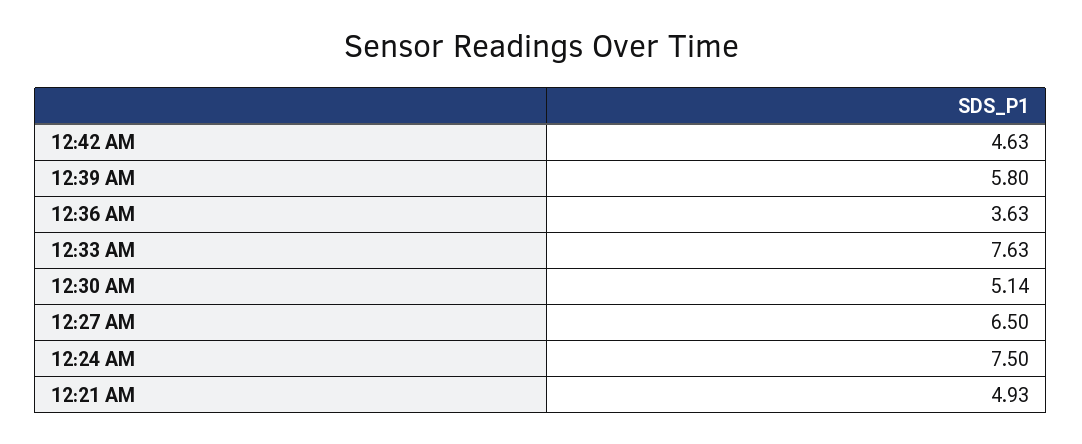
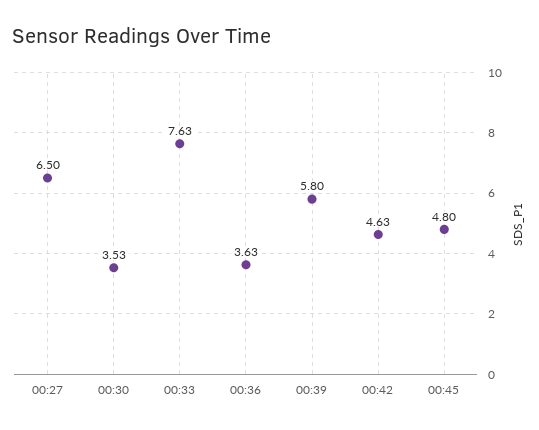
12:30 AM: 5.14 -> 3.53
12:24 AM: 7.5 -> none
12:21 AM: 4.93 -> none
00:45: none -> 4.8

